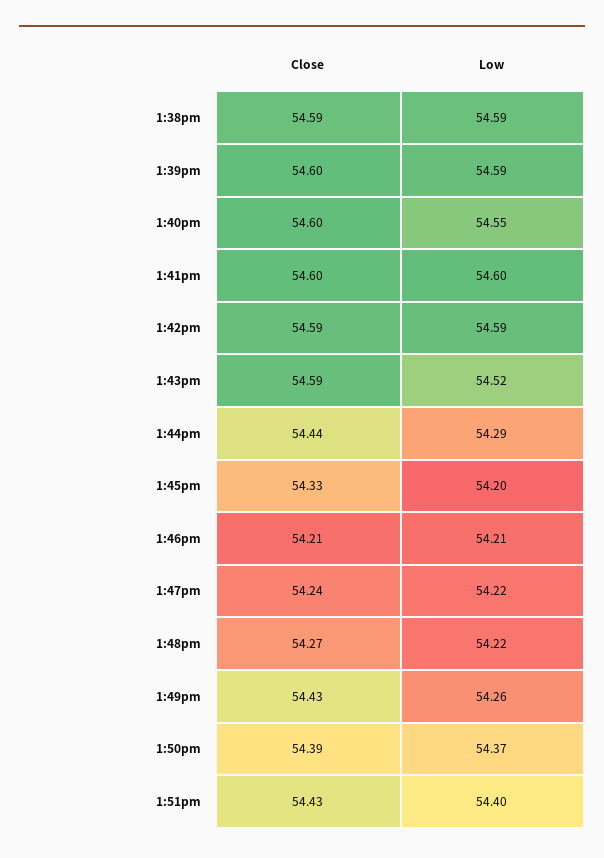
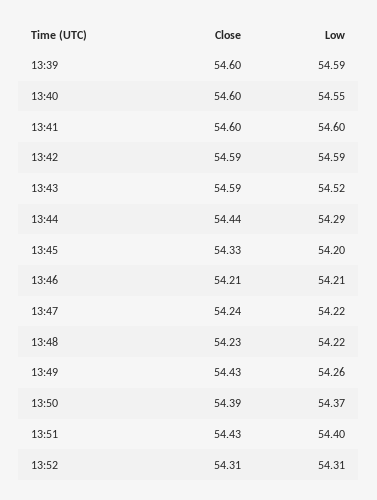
Close, 1:38pm: 54.59 -> none
Low, 1:38pm: 54.59 -> none
Close, 1:48pm: 54.27 -> 54.23
Close, 13:52: none -> 54.31
Low, 13:52: none -> 54.31

